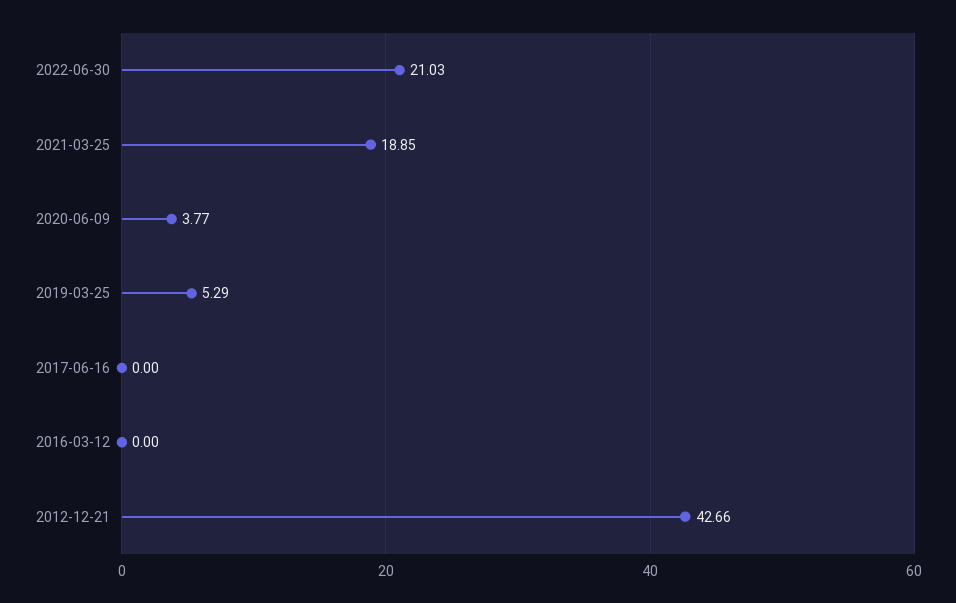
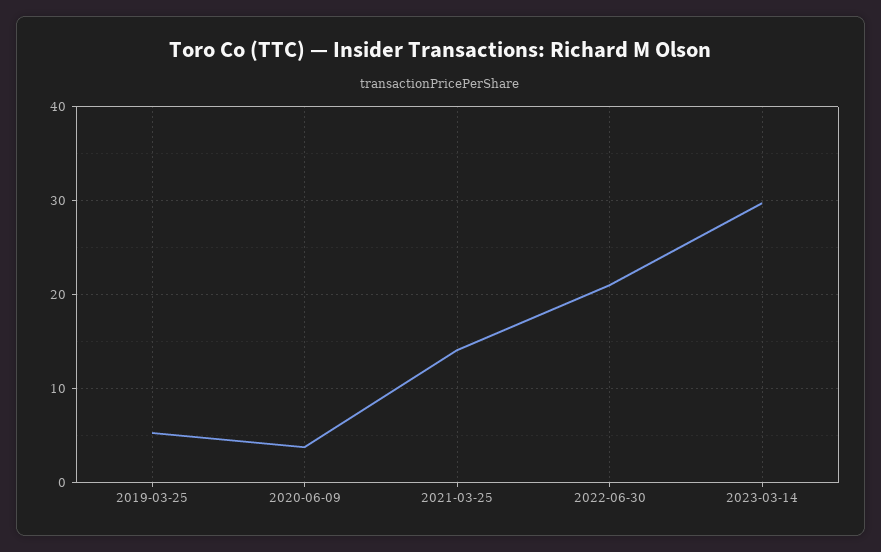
2021-03-25: 18.85 -> 14
2017-06-16: 0 -> none
2016-03-12: 0 -> none
2012-12-21: 42.66 -> none
2023-03-14: none -> 30

